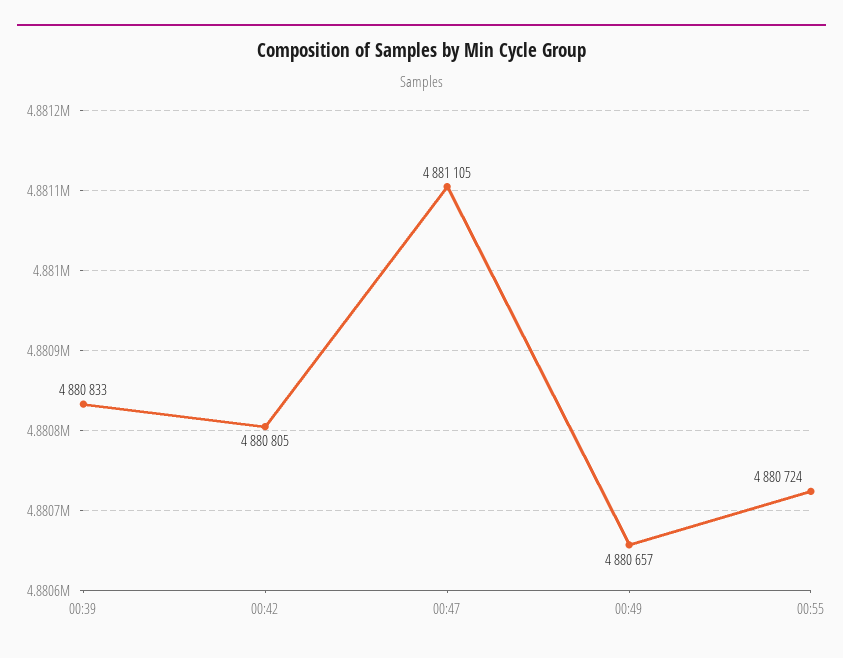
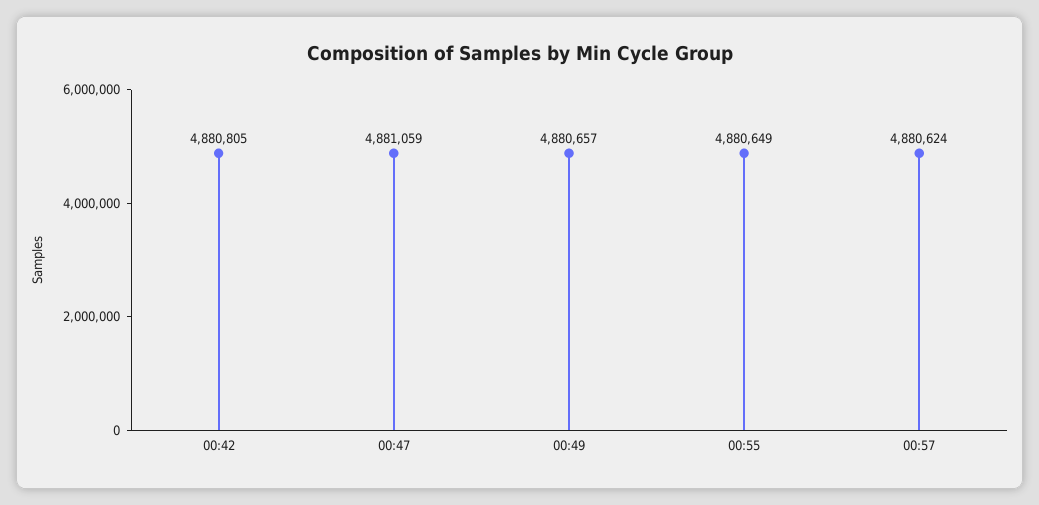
00:39: 4880833 -> none
00:47: 4881105 -> 4881059
00:55: 4880724 -> 4880649
00:57: none -> 4880624

